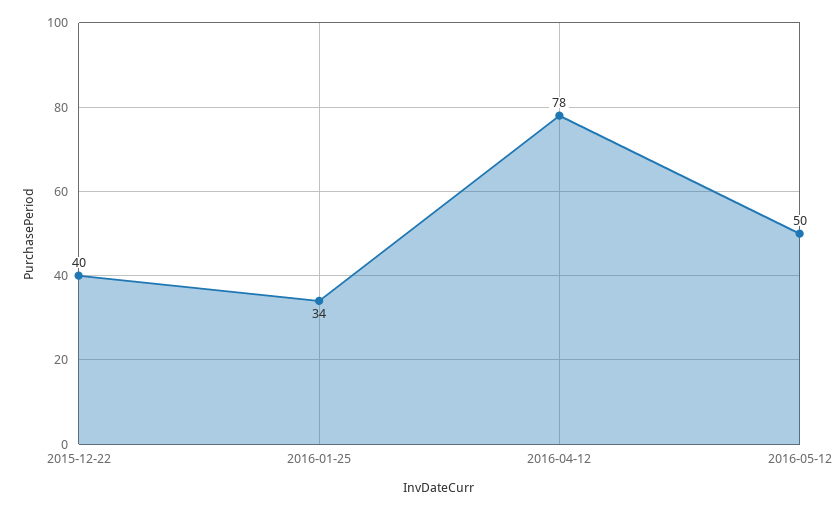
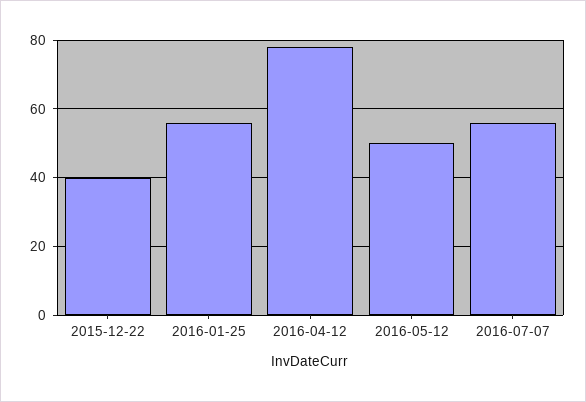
2016-01-25: 34 -> 55
2016-07-07: none -> 55

